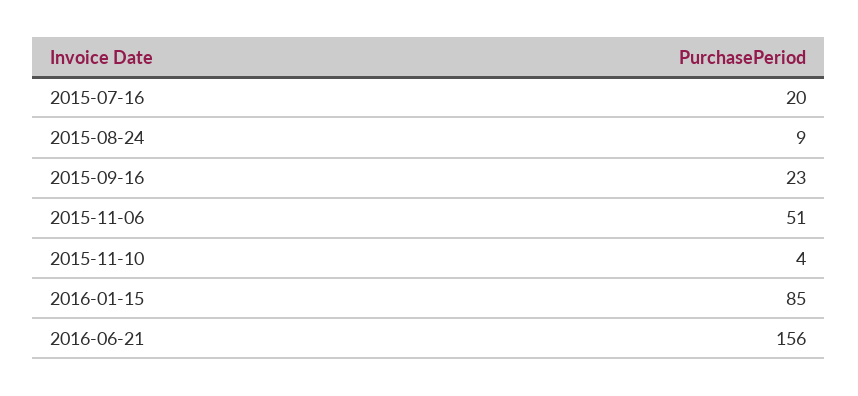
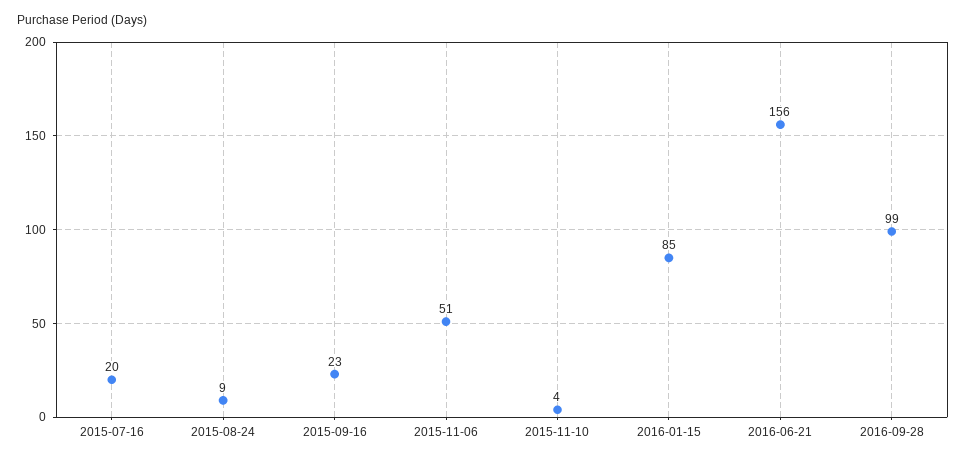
2016-09-28: none -> 99

